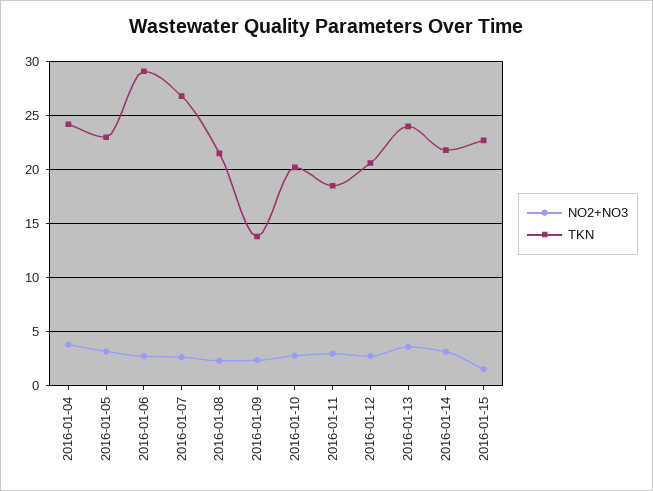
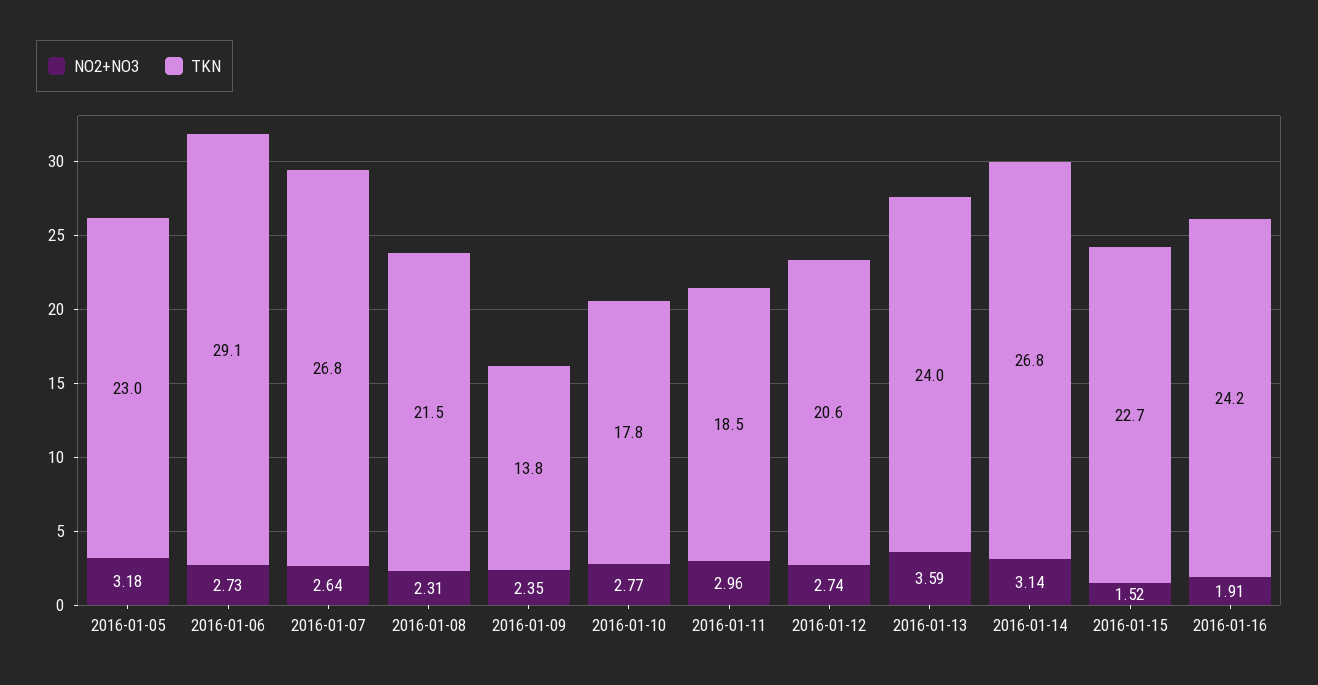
NO2+NO3, 2016-01-04: 4 -> none
TKN, 2016-01-04: 24 -> none
TKN, 2016-01-10: 20 -> 17.8
TKN, 2016-01-14: 22 -> 26.8
NO2+NO3, 2016-01-16: none -> 1.91
TKN, 2016-01-16: none -> 24.2

